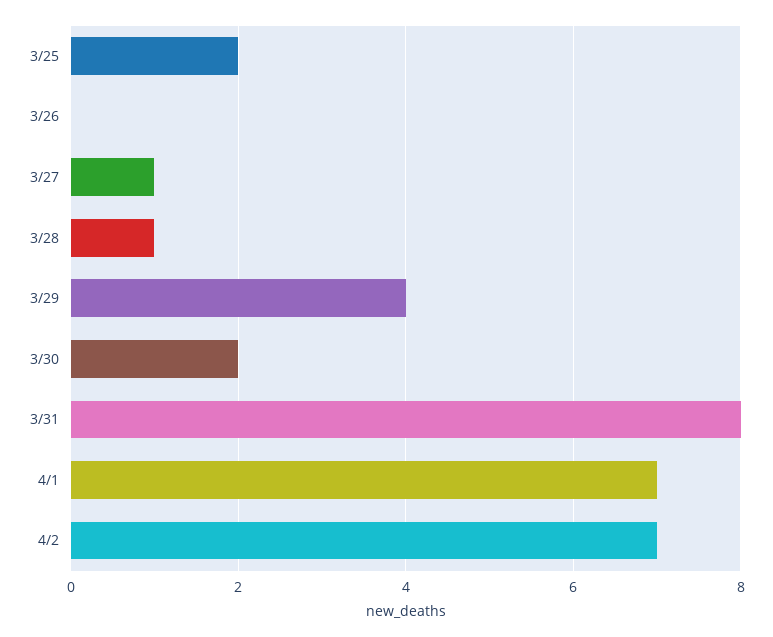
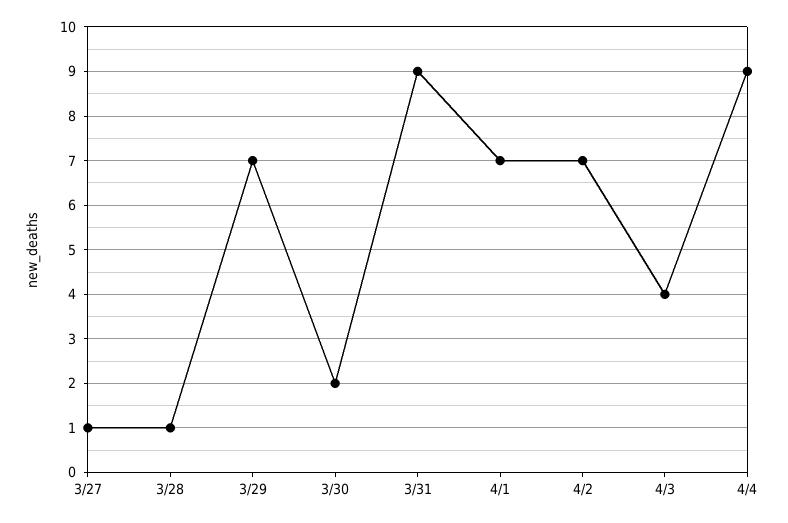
3/25: 2 -> none
3/26: 0 -> none
3/29: 4 -> 7
3/31: 8 -> 9
4/3: none -> 4
4/4: none -> 9

